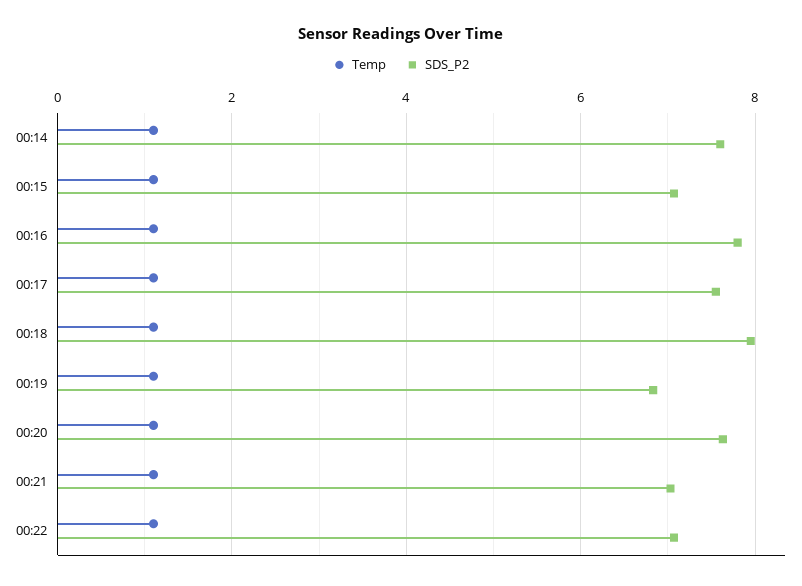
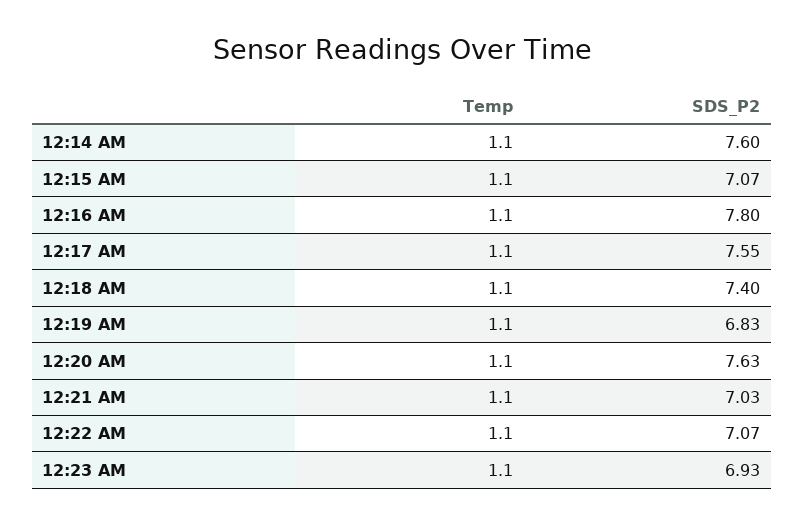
SDS_P2, 00:18: 8 -> 7.4
Temp, 12:23 AM: none -> 1.1
SDS_P2, 12:23 AM: none -> 6.93

